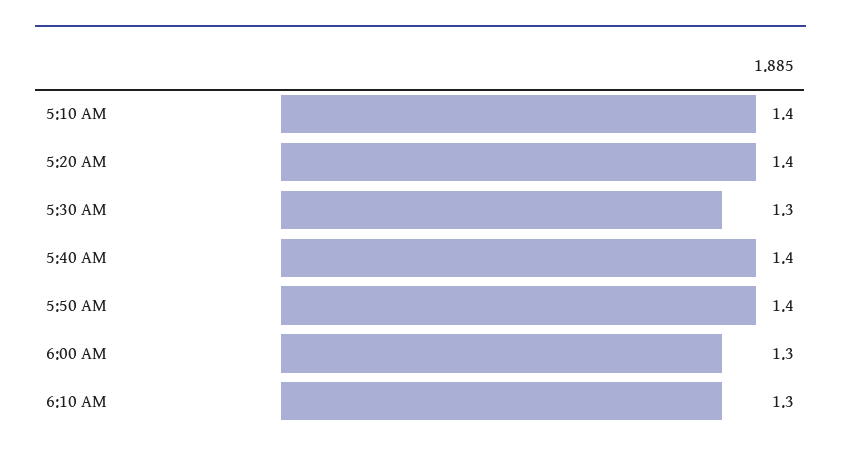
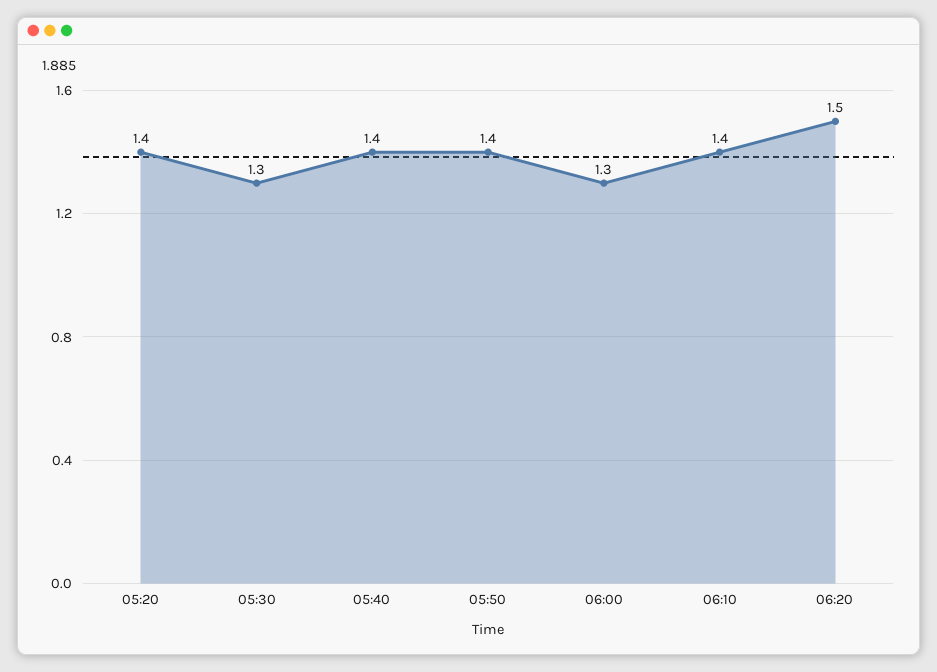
5:10 AM: 1.4 -> none
6:10 AM: 1.3 -> 1.4
06:20: none -> 1.5

